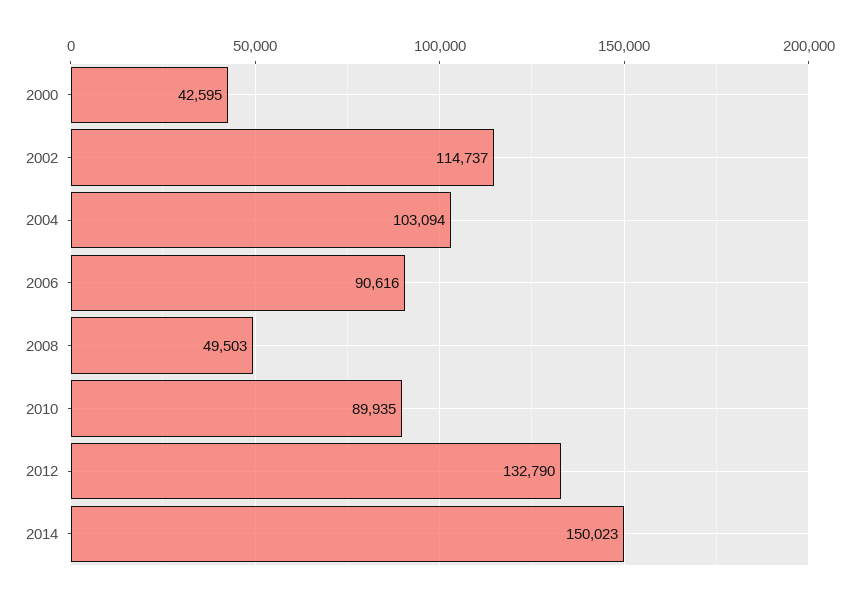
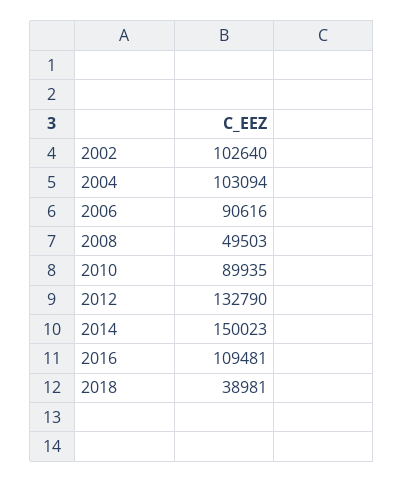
2000: 42595 -> none
2002: 114737 -> 102640
2016: none -> 109481
2018: none -> 38981

